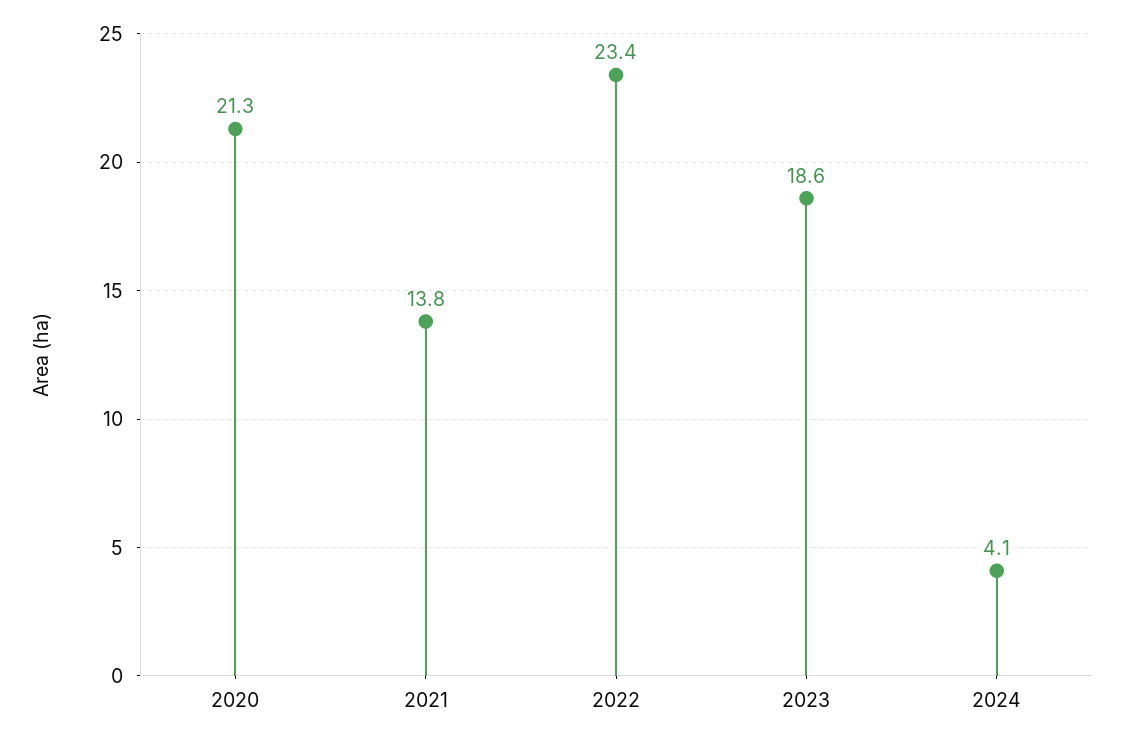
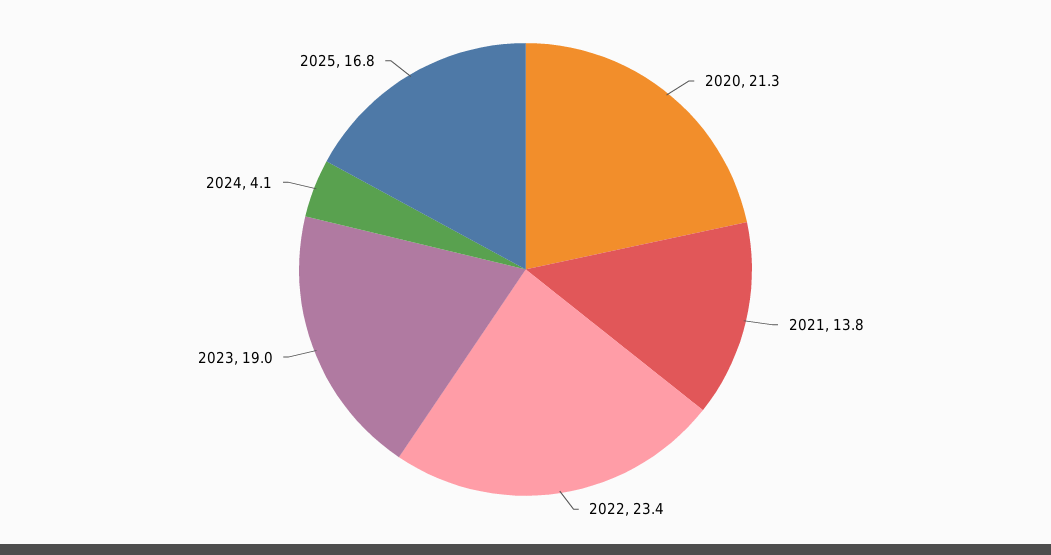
2023: 18.6 -> 19
2025: none -> 16.8

